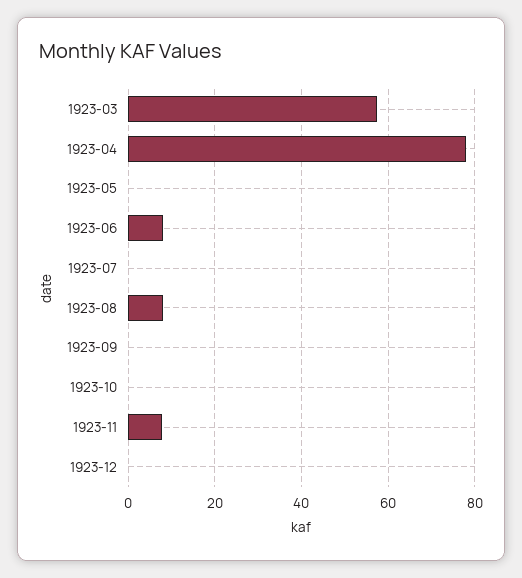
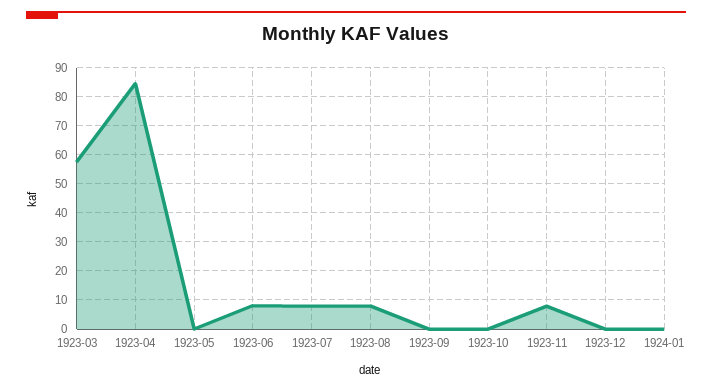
1923-04: 78 -> 85
1923-07: 0 -> 7.5
1924-01: none -> 0

